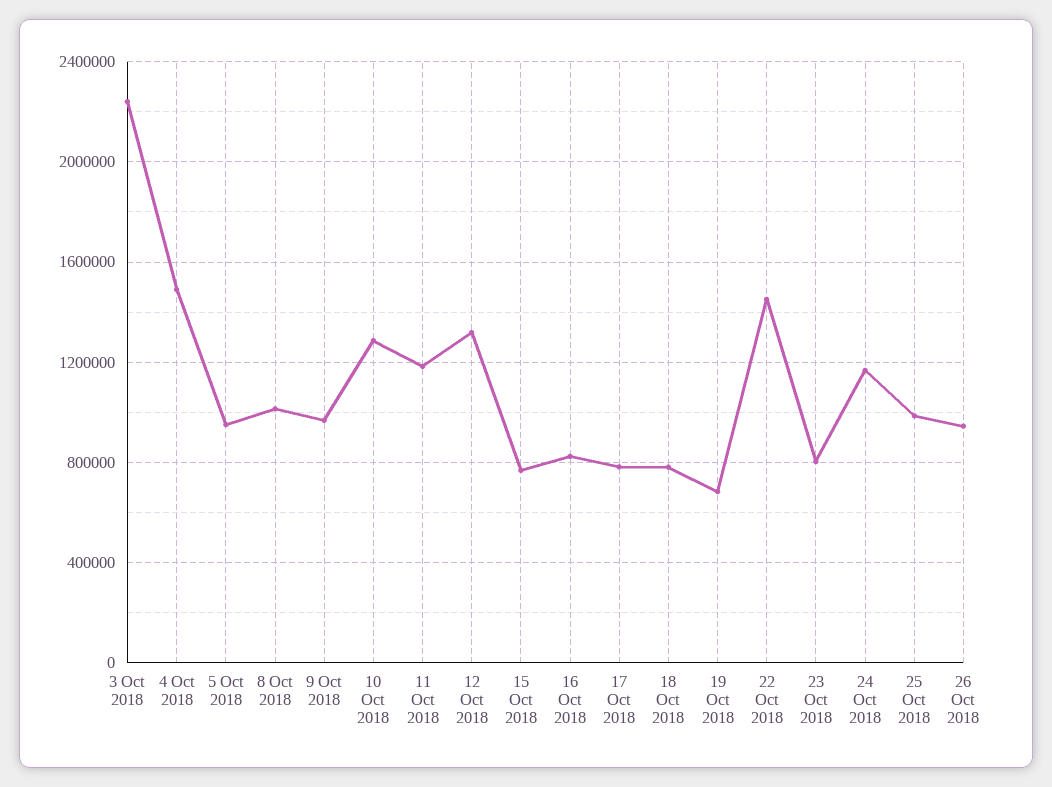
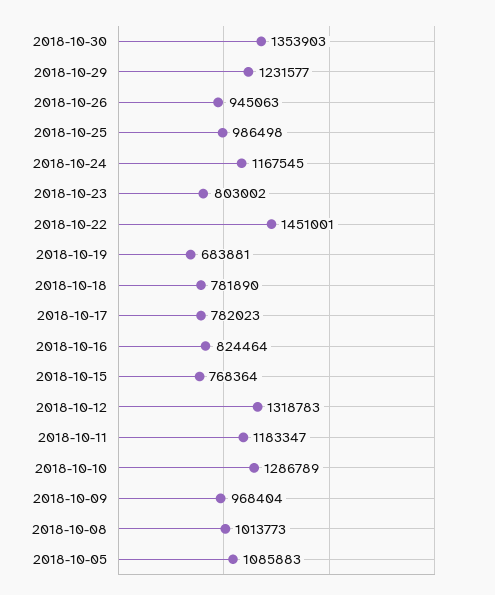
3 Oct 2018: 2250000 -> none
4 Oct 2018: 1500000 -> none
5 Oct 2018: 950000 -> 1085883
2018-10-30: none -> 1353903
2018-10-29: none -> 1231577

